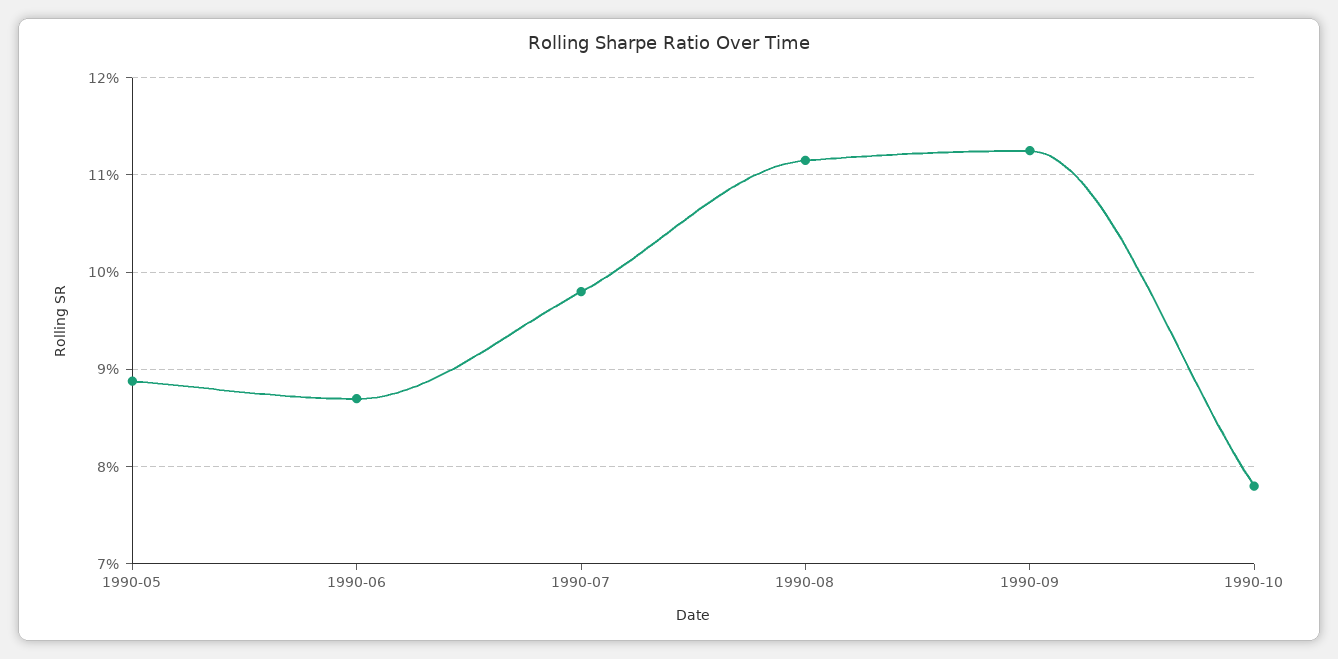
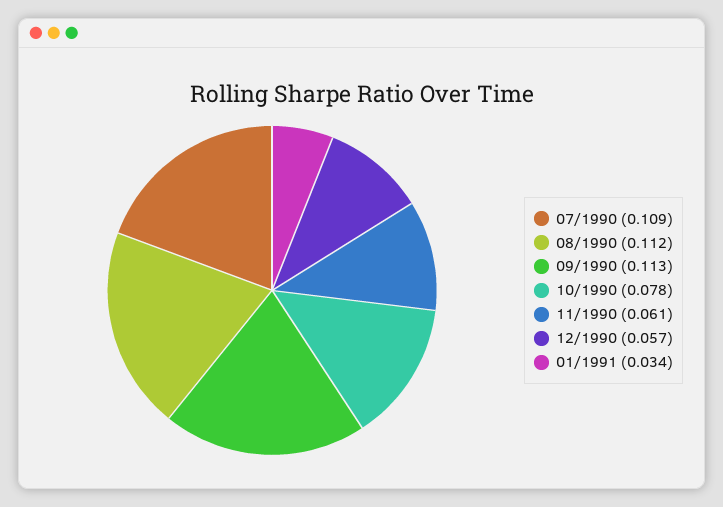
1990-05: 0.089 -> none
1990-06: 0.087 -> none
1990-07: 0.098 -> 0.109
11/1990: none -> 0.061
12/1990: none -> 0.057
01/1991: none -> 0.034

